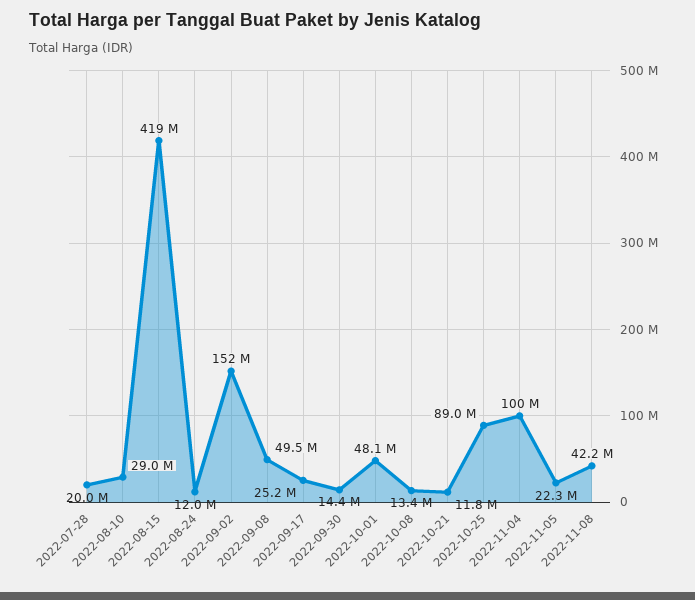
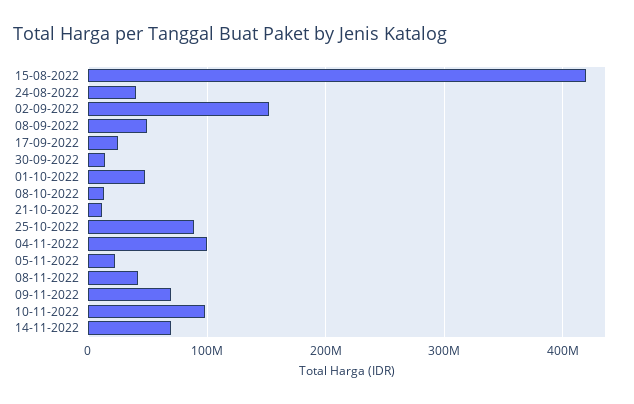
2022-07-28: 20000000 -> none
2022-08-10: 29000000 -> none
2022-08-24: 12000000 -> 40000000
09-11-2022: none -> 70000000
10-11-2022: none -> 100000000
14-11-2022: none -> 70000000

